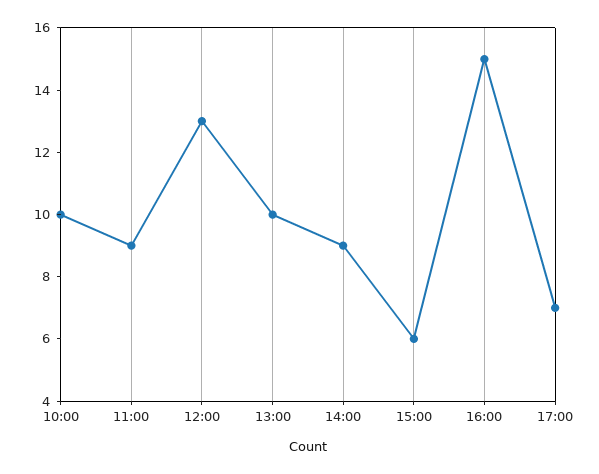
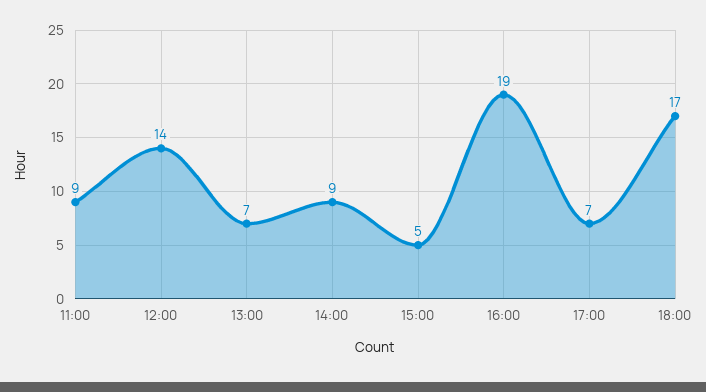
10:00: 10 -> none
12:00: 13 -> 14
13:00: 10 -> 7
15:00: 6 -> 5
16:00: 15 -> 19
18:00: none -> 17

